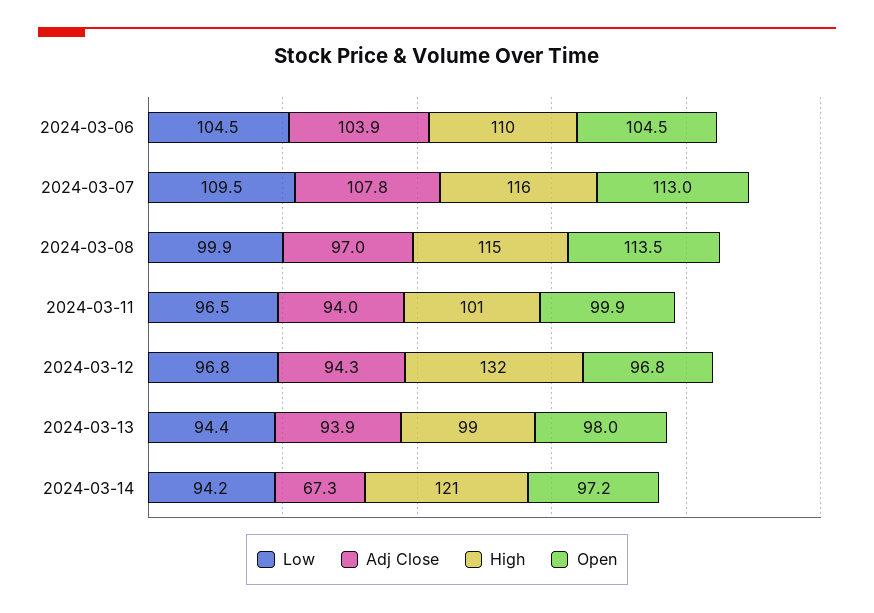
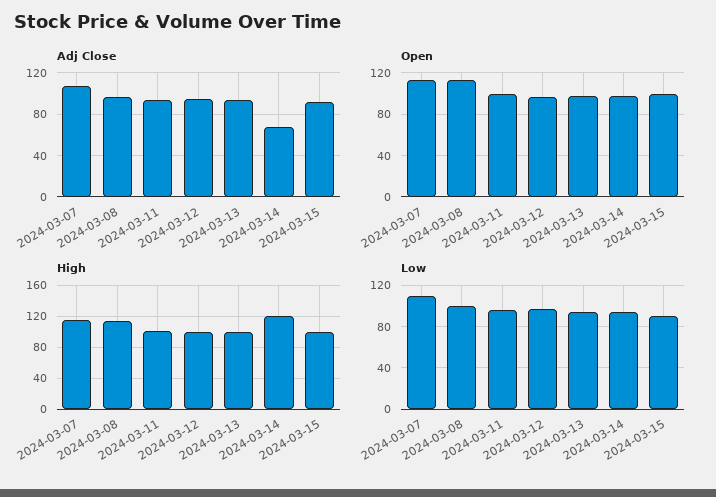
Low, 2024-03-06: 104.5 -> none
Adj Close, 2024-03-06: 103.9 -> none
High, 2024-03-06: 110 -> none
Open, 2024-03-06: 104.5 -> none
High, 2024-03-12: 132 -> 100
Adj Close, 2024-03-15: none -> 90
Open, 2024-03-15: none -> 100
High, 2024-03-15: none -> 100
Low, 2024-03-15: none -> 90

